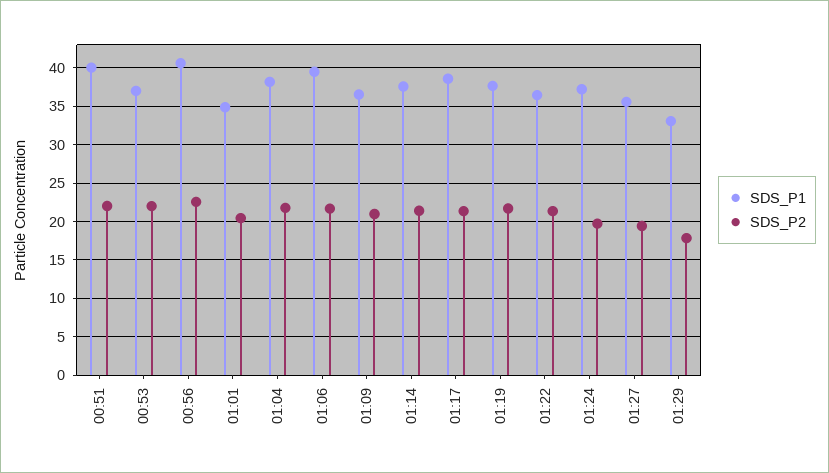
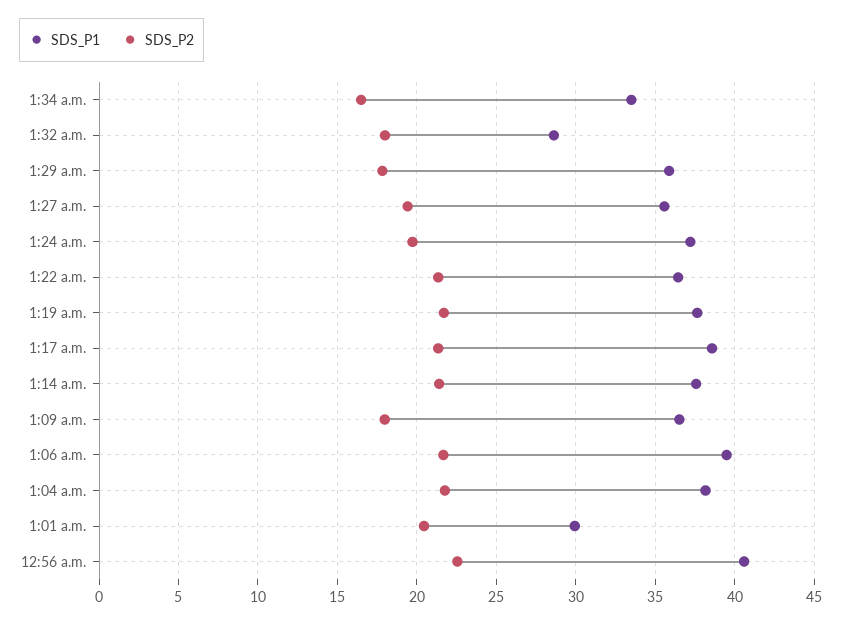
SDS_P1, 00:51: 40 -> none
SDS_P2, 00:51: 22 -> none
SDS_P1, 00:53: 37 -> none
SDS_P2, 00:53: 22 -> none
SDS_P1, 01:01: 35 -> 30
SDS_P2, 01:09: 21 -> 18
SDS_P1, 01:29: 33 -> 36
SDS_P1, 1:34 a.m.: none -> 33.5
SDS_P2, 1:34 a.m.: none -> 16.5
SDS_P1, 1:32 a.m.: none -> 28.5
SDS_P2, 1:32 a.m.: none -> 18

